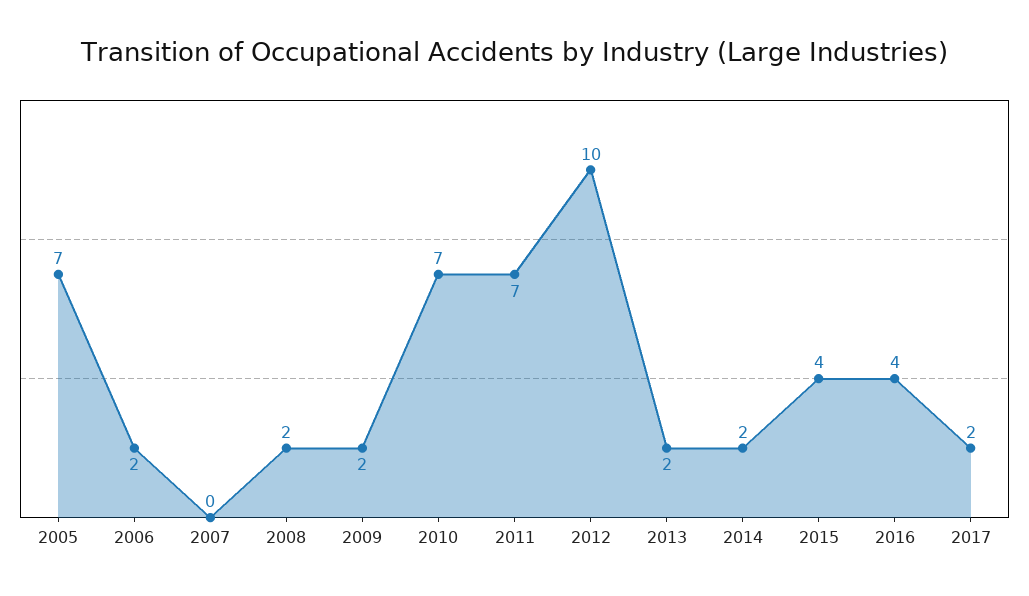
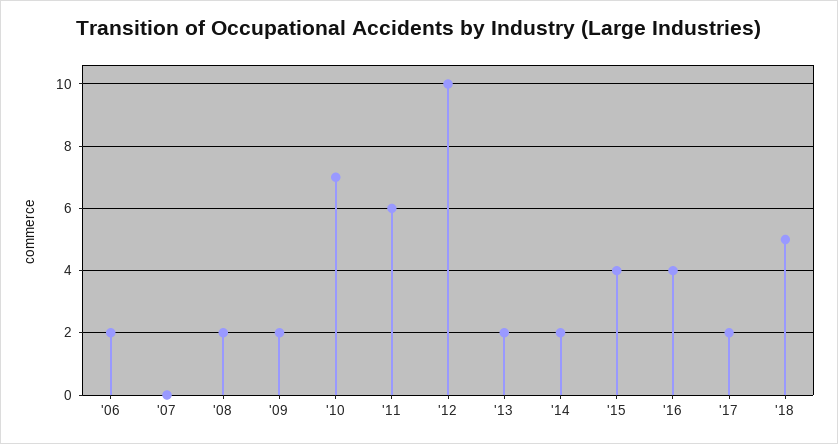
2005: 7 -> none
2011: 7 -> 6
'18: none -> 5

